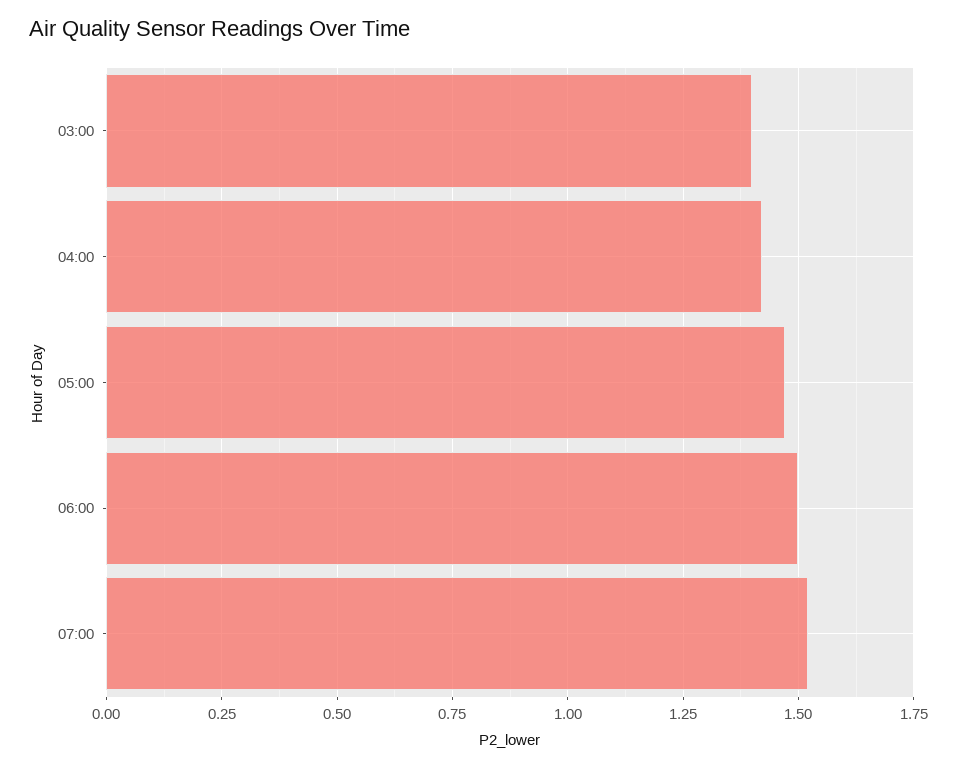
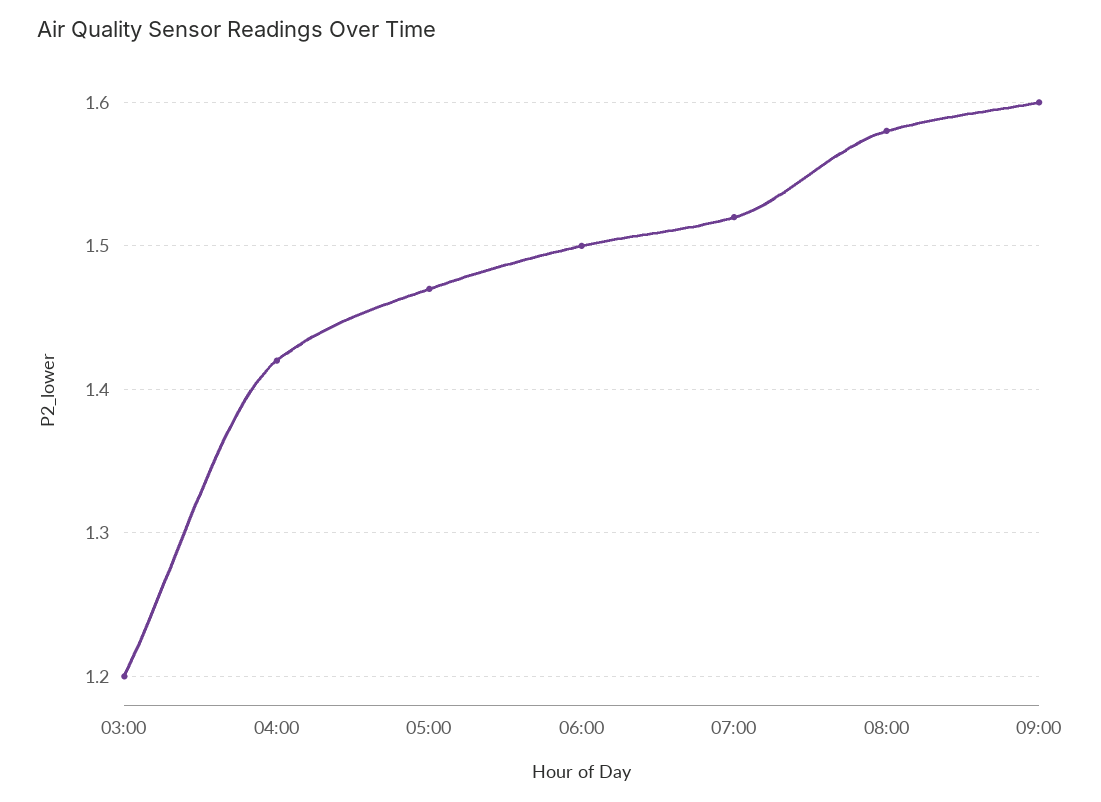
03:00: 1.4 -> 1.2
08:00: none -> 1.58
09:00: none -> 1.6

